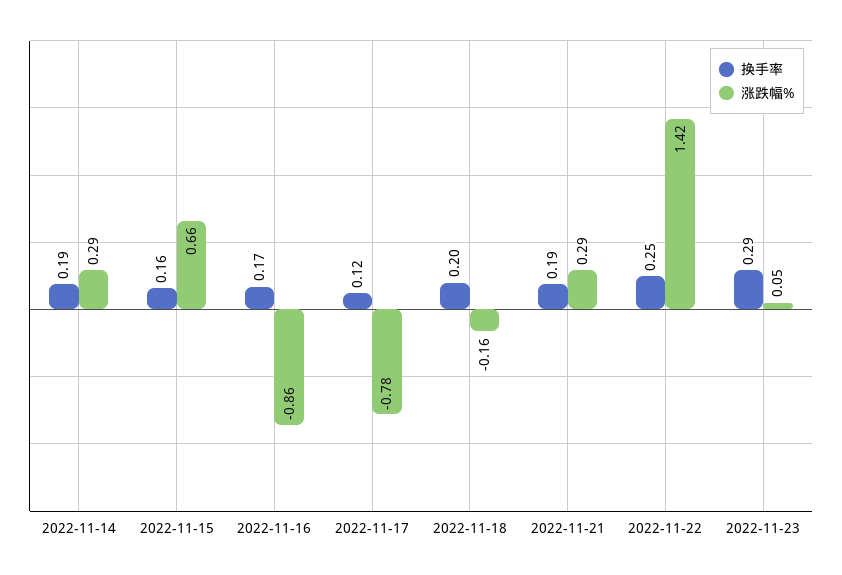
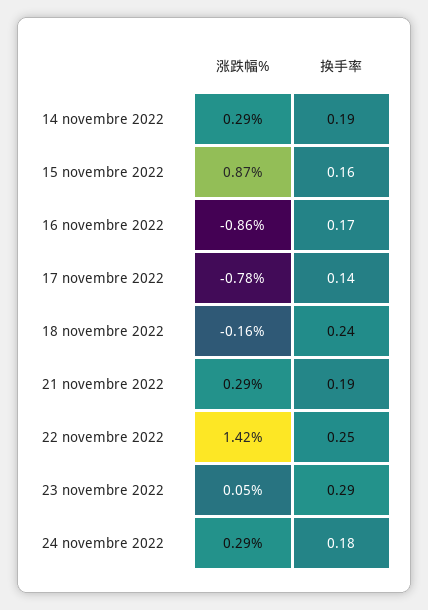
涨跌幅%, 2022-11-15: 0.66 -> 0.87
换手率, 2022-11-17: 0.12 -> 0.14
换手率, 2022-11-18: 0.2 -> 0.24
涨跌幅%, 24 novembre 2022: none -> 0.29
换手率, 24 novembre 2022: none -> 0.18

